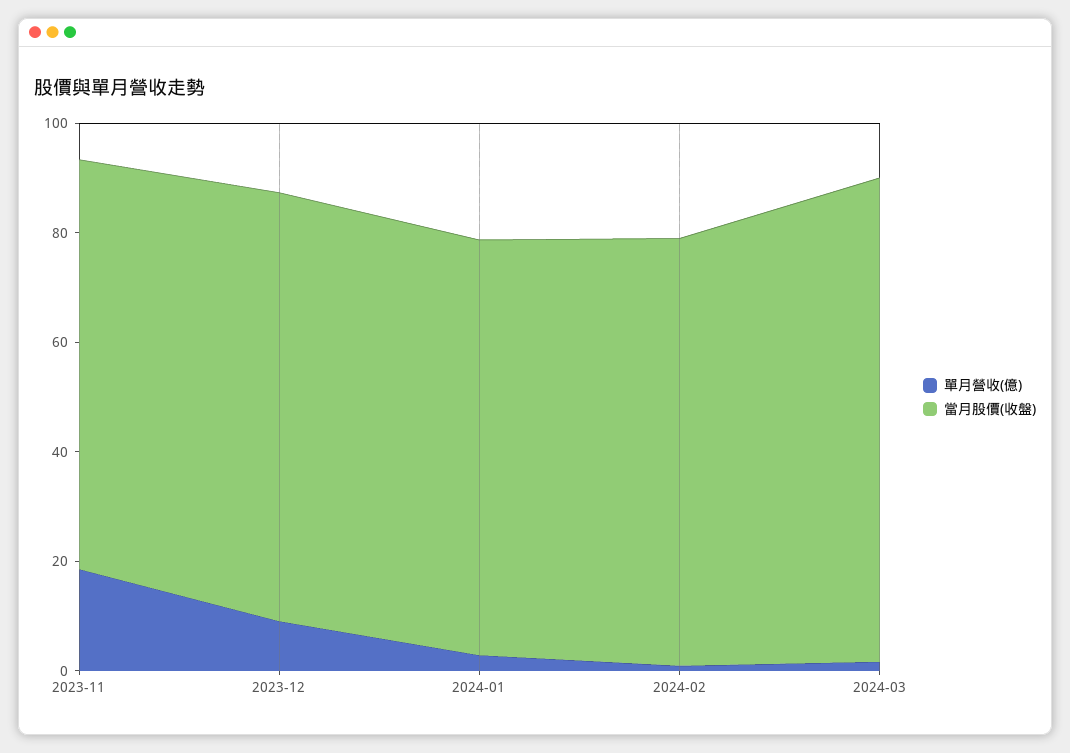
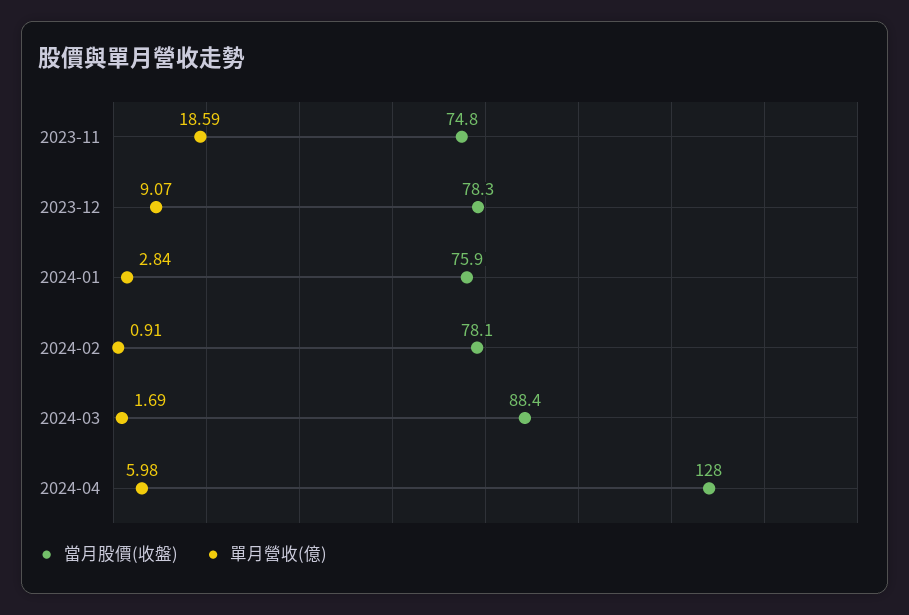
當月股價(收盤), 2024-04: none -> 128
單月營收(億), 2024-04: none -> 5.98

